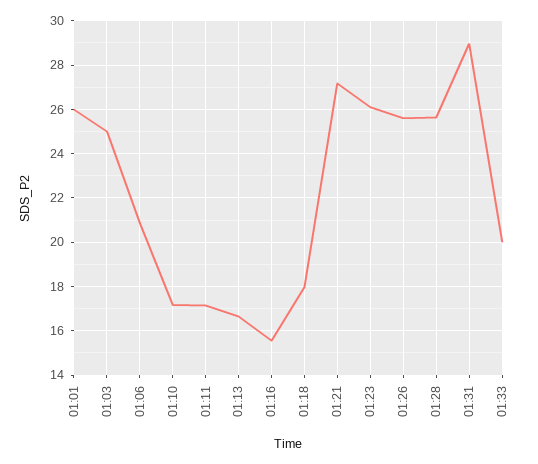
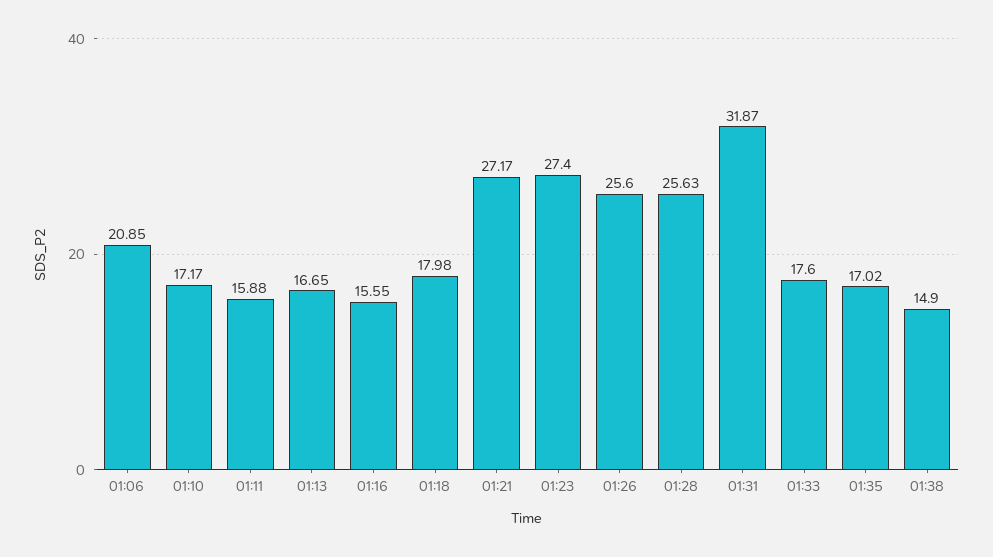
01:01: 26 -> none
01:03: 25 -> none
01:11: 17 -> 15.88
01:23: 26 -> 27.4
01:31: 29 -> 31.87
01:33: 20 -> 17.6
01:35: none -> 17.02
01:38: none -> 14.9

